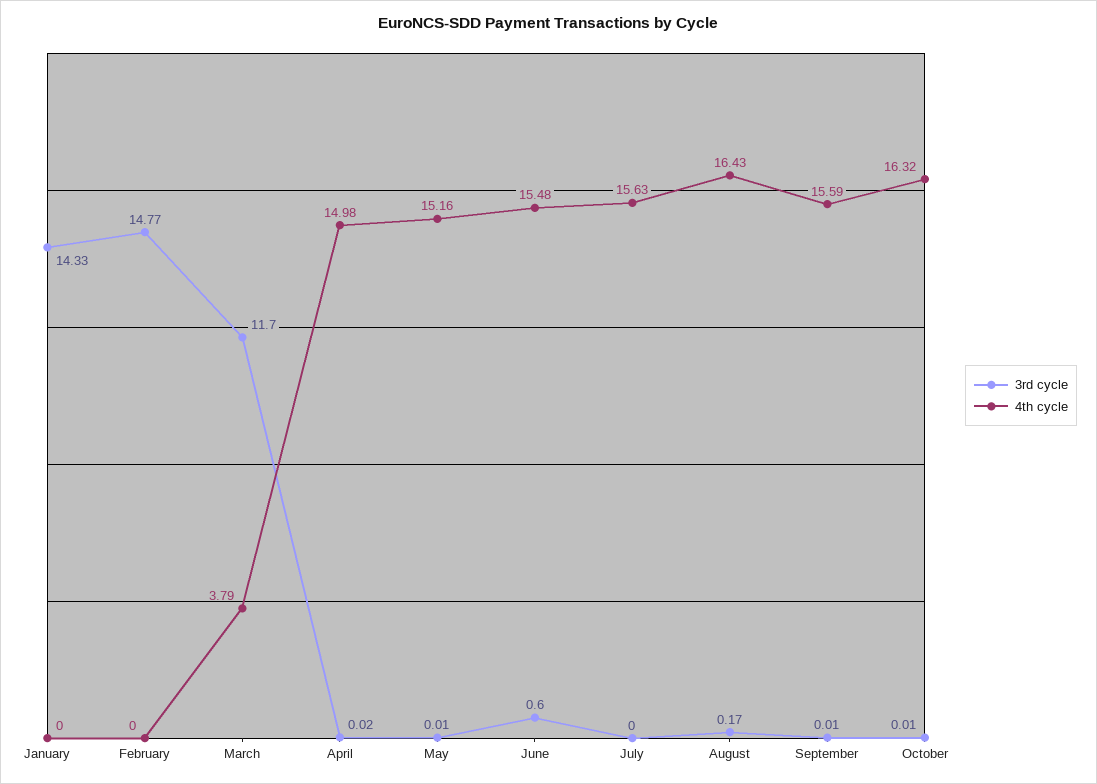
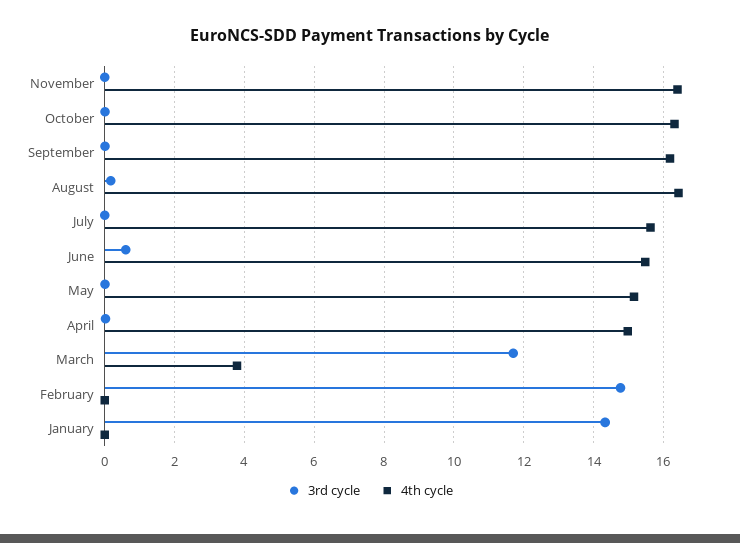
4th cycle, September: 15.59 -> 16.2
3rd cycle, November: none -> 0
4th cycle, November: none -> 16.4

